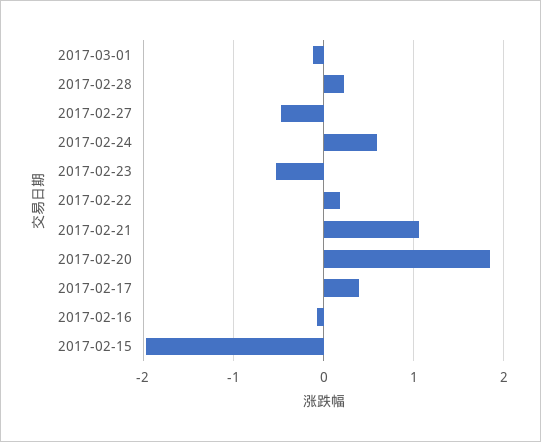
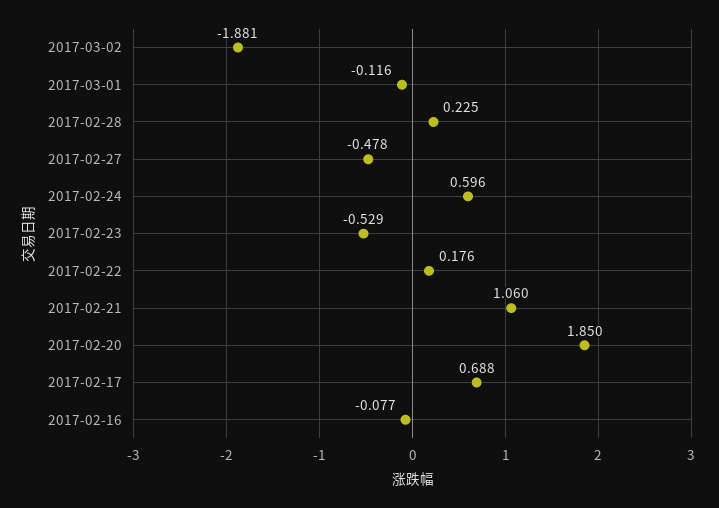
2017-02-17: 0.4 -> 0.688
2017-02-15: -2 -> none
2017-03-02: none -> -1.881

